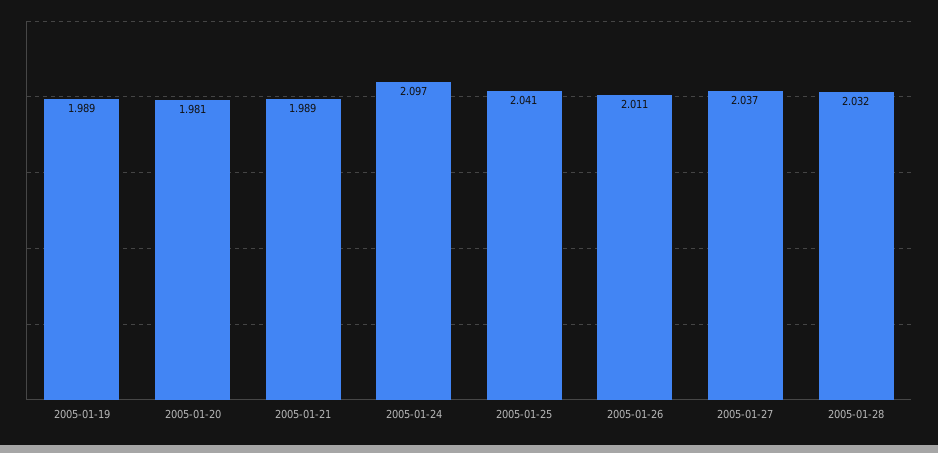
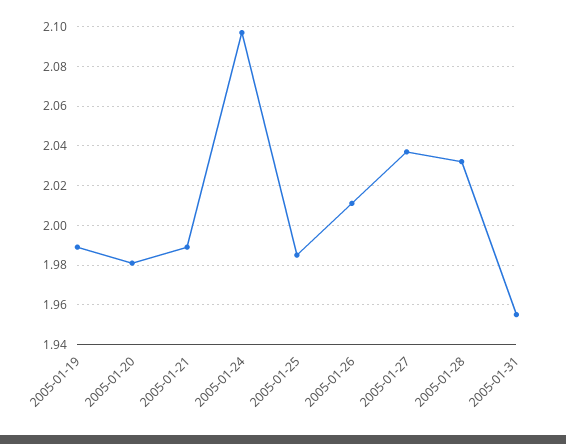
2005-01-25: 2.041 -> 1.985
2005-01-31: none -> 1.955

